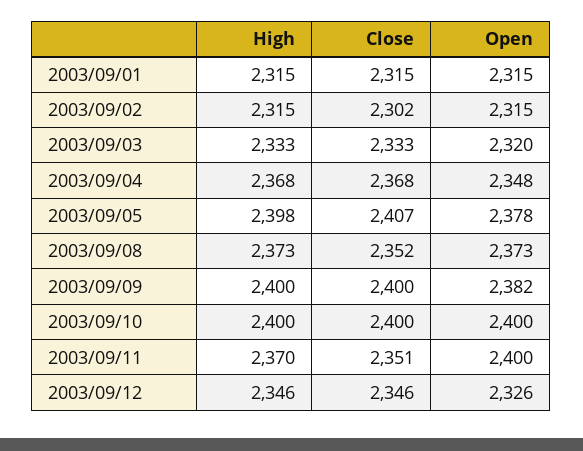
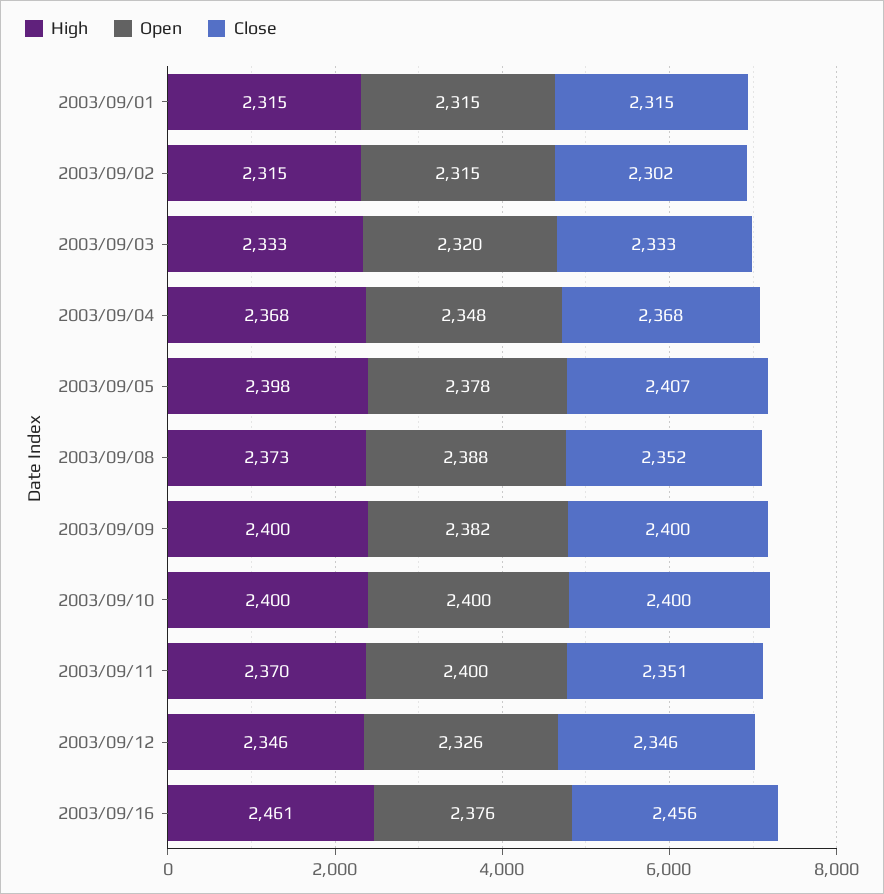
Open, 2003/09/08: 2373 -> 2388
High, 2003/09/16: none -> 2461
Open, 2003/09/16: none -> 2376
Close, 2003/09/16: none -> 2456

